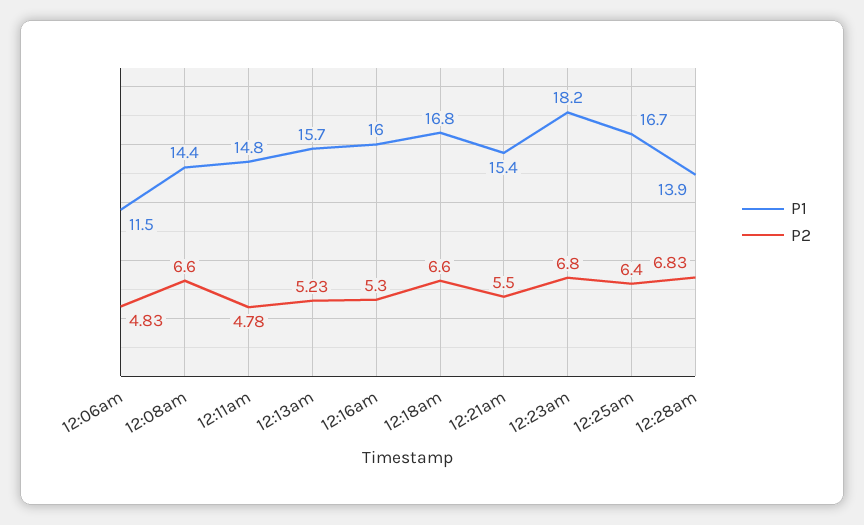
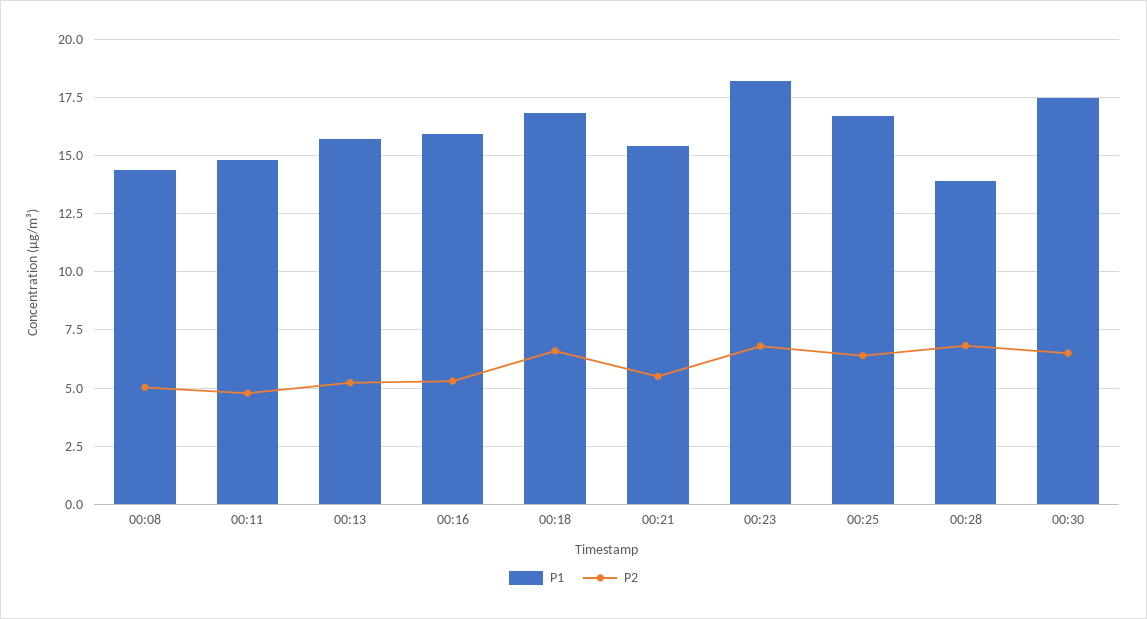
P1, 12:06am: 11.5 -> none
P2, 12:06am: 4.83 -> none
P2, 12:08am: 6.6 -> 5
P1, 00:30: none -> 17.5
P2, 00:30: none -> 6.5

